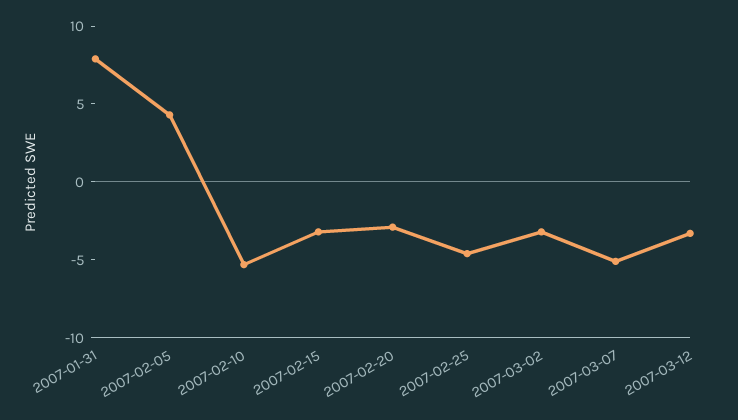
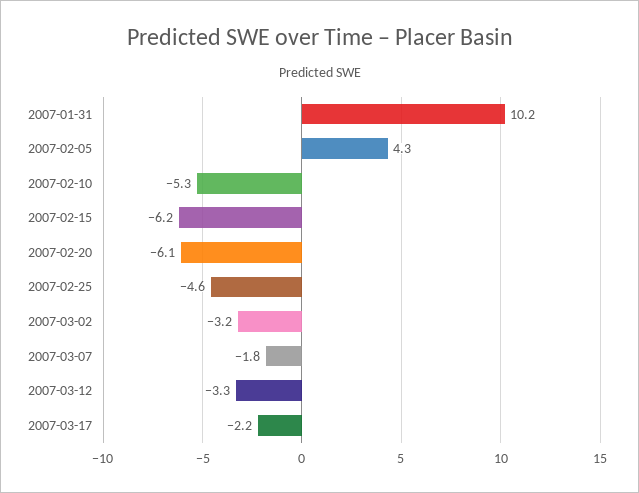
2007-01-31: 8 -> 10.2
2007-02-15: -3 -> -6.2
2007-02-20: -3 -> -6.1
2007-03-07: -5 -> -1.8
2007-03-17: none -> -2.2

